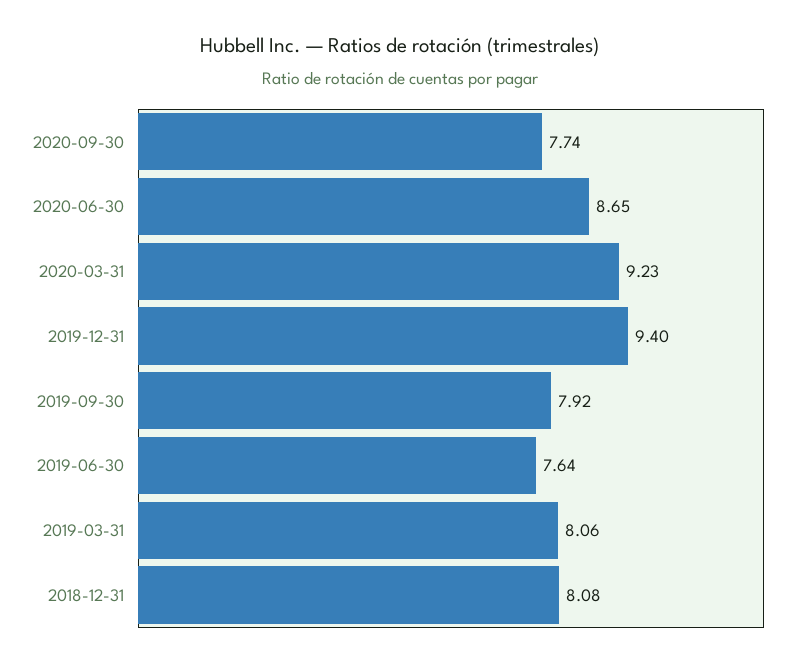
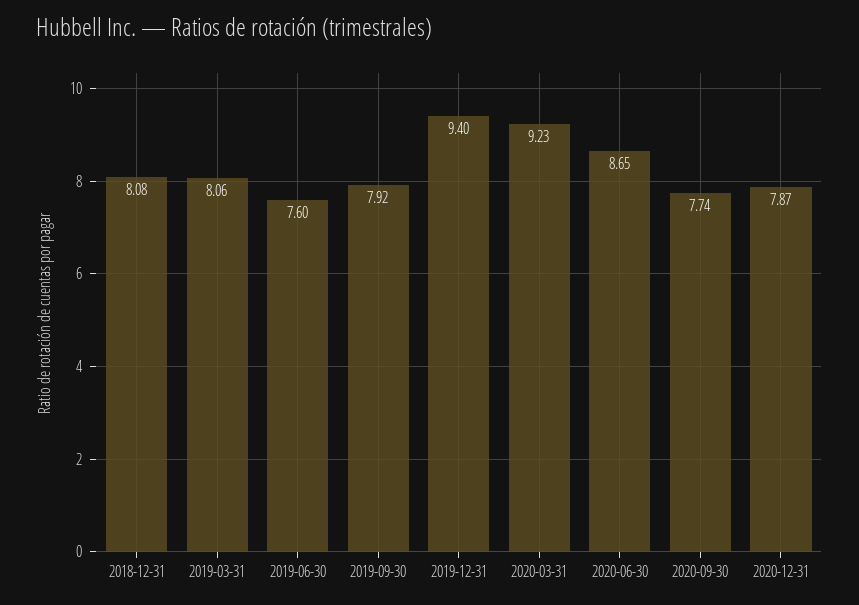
2019-06-30: 7.64 -> 7.6
2020-12-31: none -> 7.87

